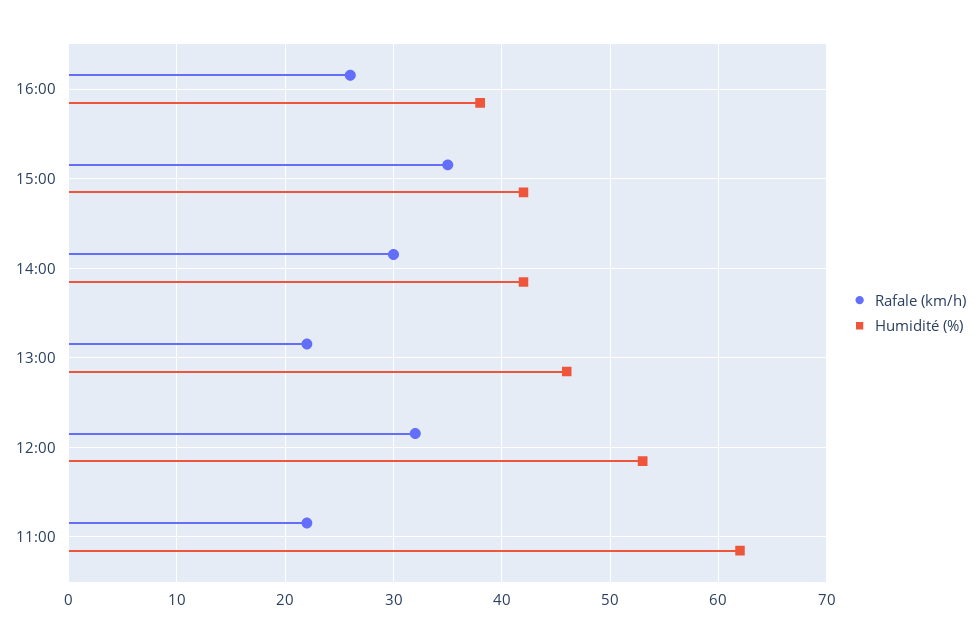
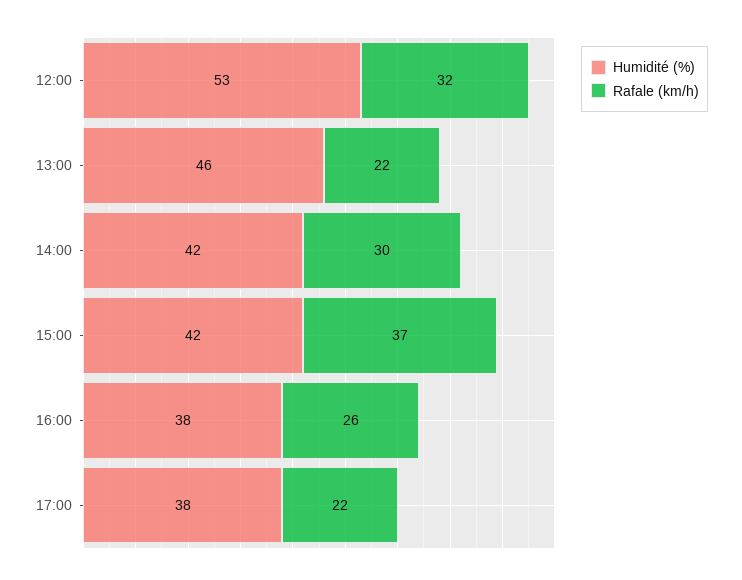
Rafale (km/h), 15:00: 35 -> 37
Rafale (km/h), 11:00: 22 -> none
Humidité (%), 11:00: 62 -> none
Humidité (%), 17:00: none -> 38
Rafale (km/h), 17:00: none -> 22

